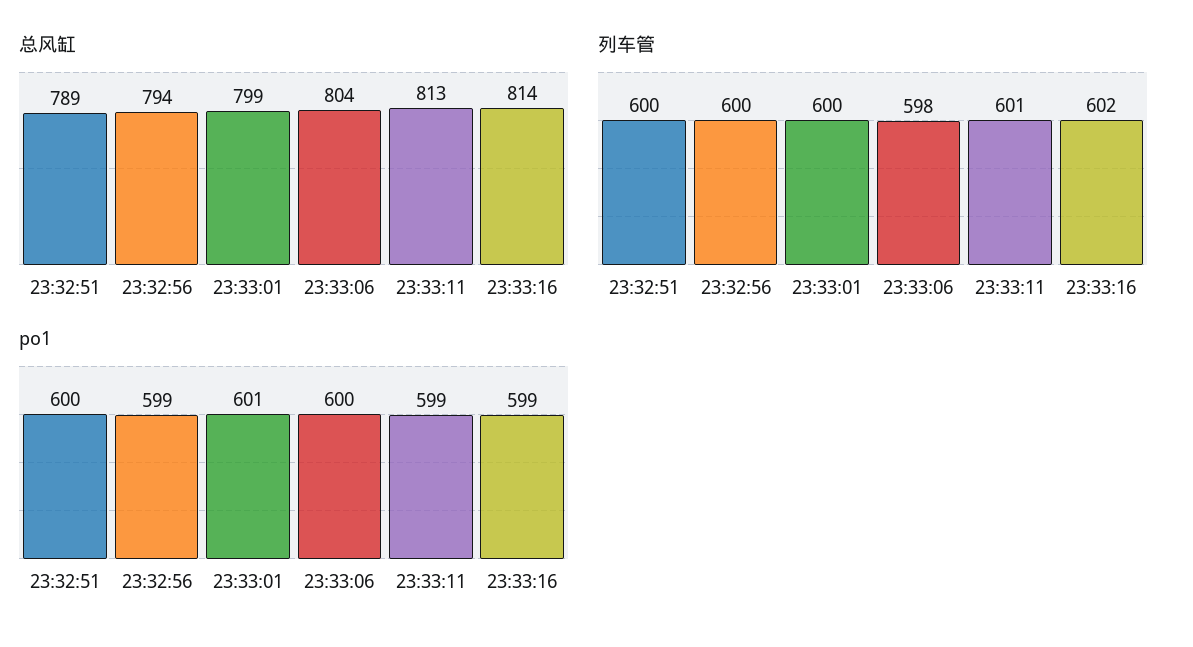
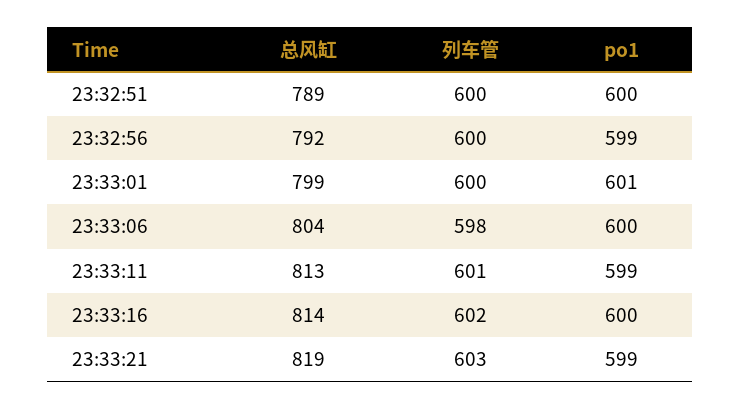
总风缸, 23:32:56: 794 -> 792
po1, 23:33:16: 599 -> 600
总风缸, 23:33:21: none -> 819
列车管, 23:33:21: none -> 603
po1, 23:33:21: none -> 599

